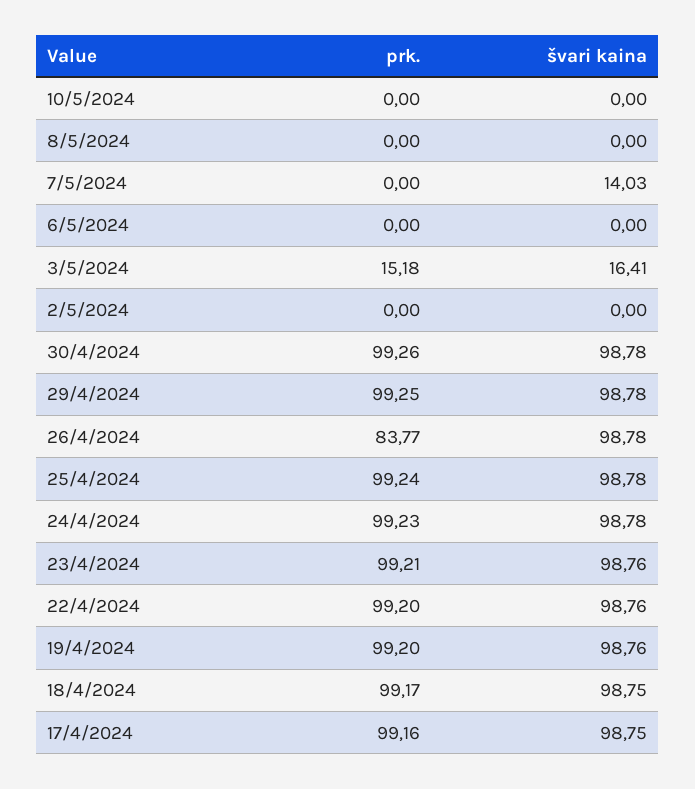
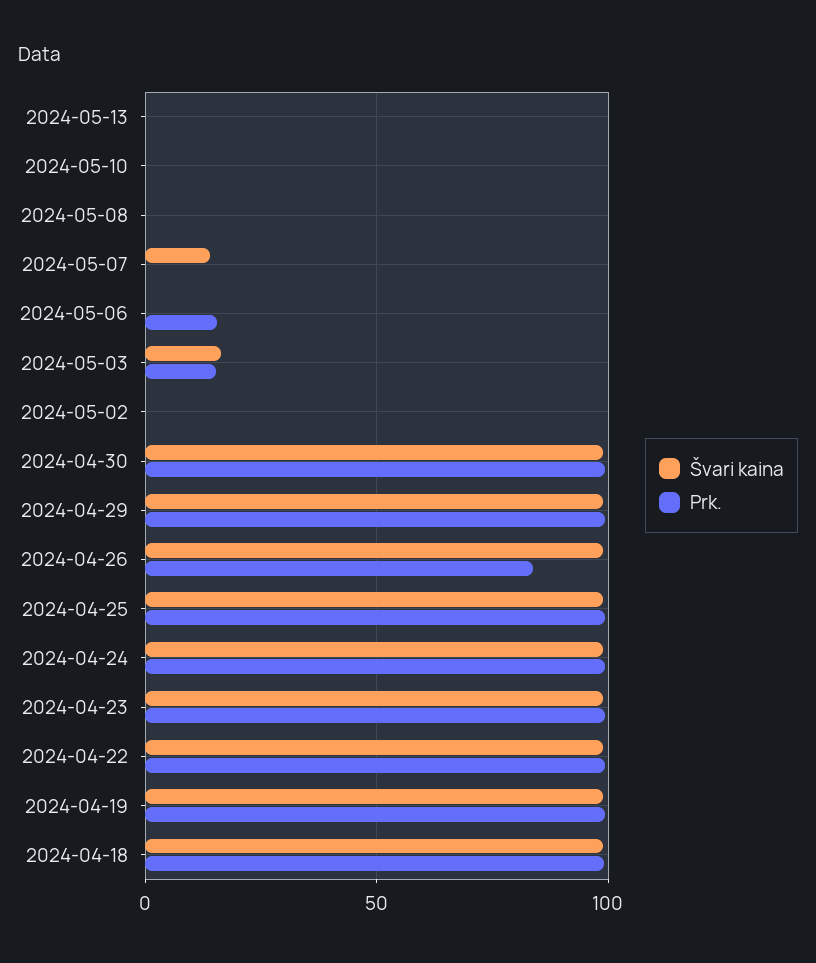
prk., 6/5/2024: 0 -> 15
prk., 17/4/2024: 99.16 -> none
švari kaina, 17/4/2024: 98.75 -> none
švari kaina, 2024-05-13: none -> 0
prk., 2024-05-13: none -> 0

